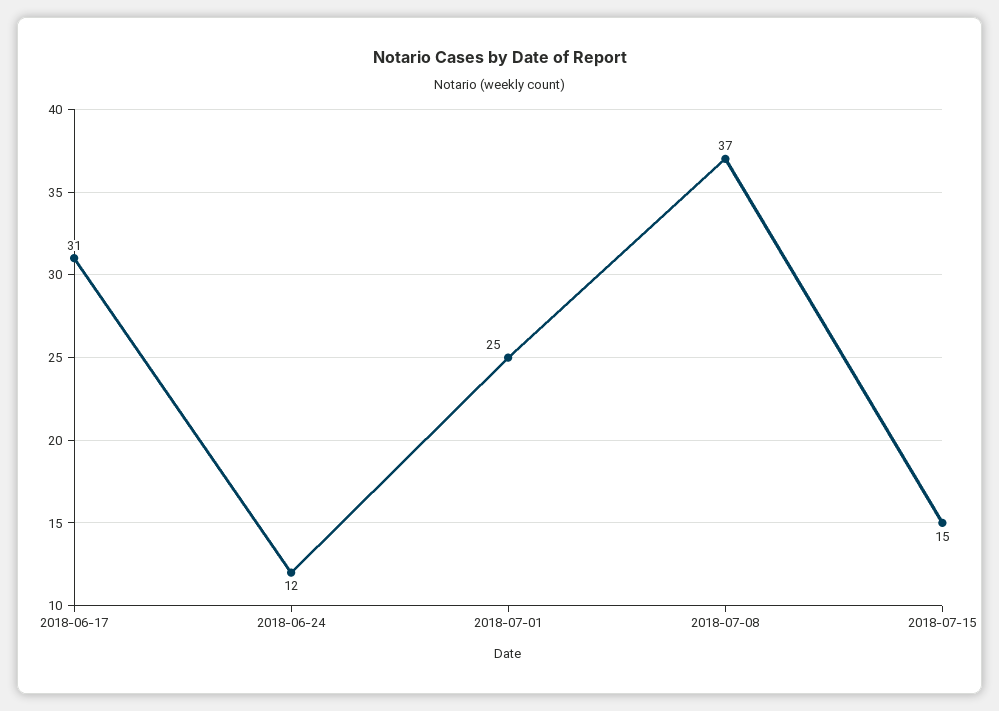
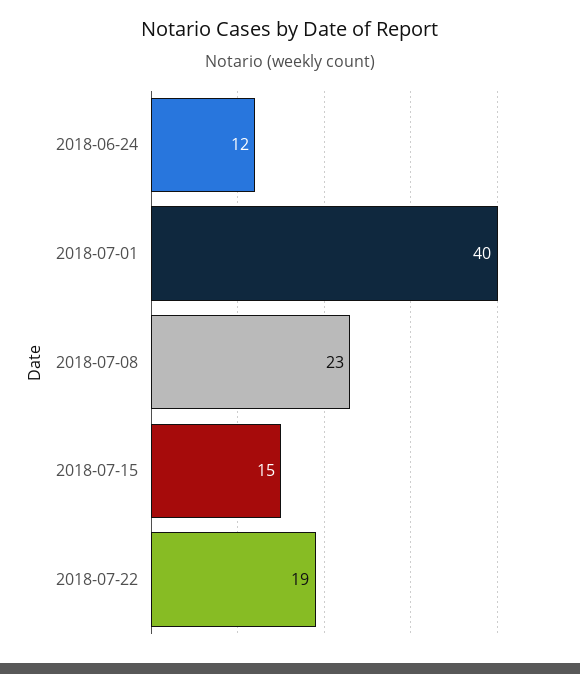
2018-06-17: 31 -> none
2018-07-01: 25 -> 40
2018-07-08: 37 -> 23
2018-07-22: none -> 19

